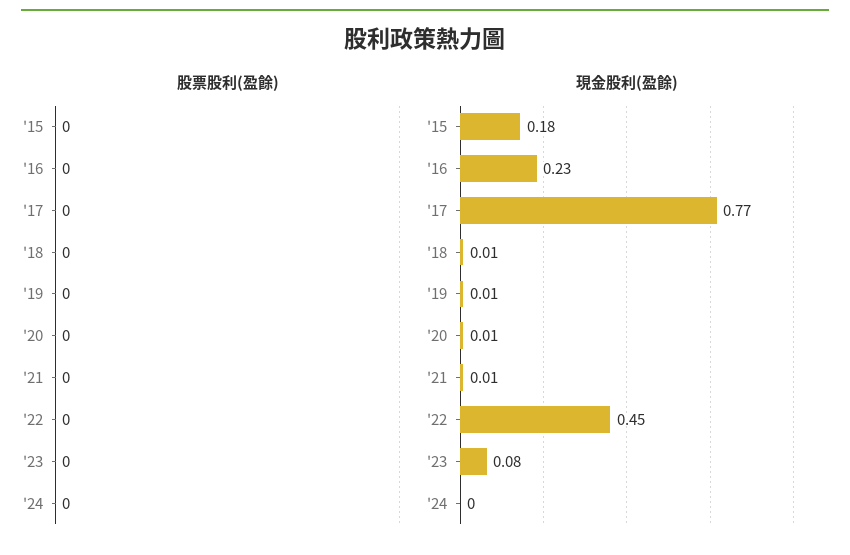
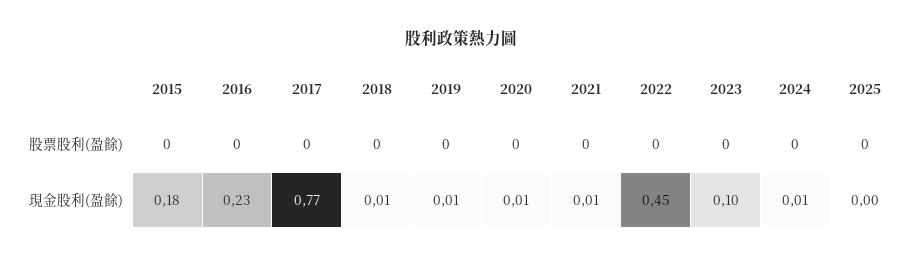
現金股利(盈餘), '23: 0.08 -> 0.1
現金股利(盈餘), '24: 0 -> 0.01
股票股利(盈餘), 2025: none -> 0
現金股利(盈餘), 2025: none -> 0

